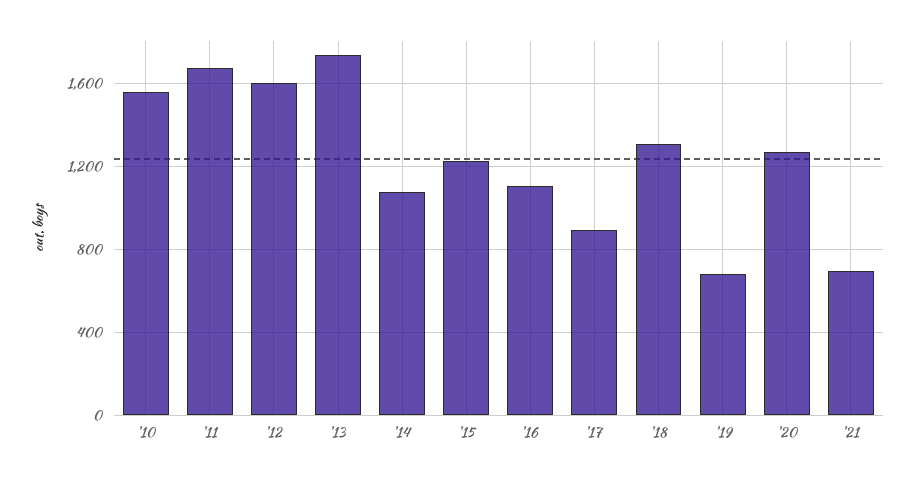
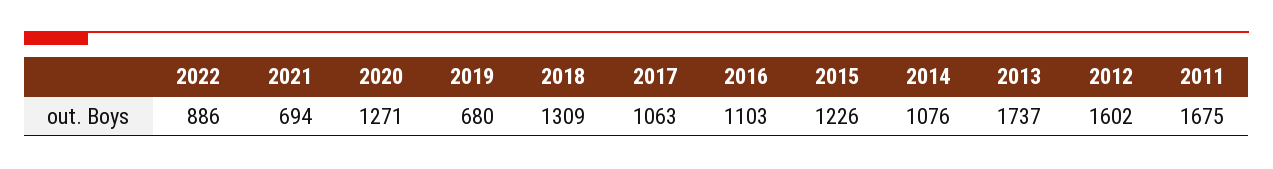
'10: 1550 -> none
'17: 900 -> 1063
2022: none -> 886

